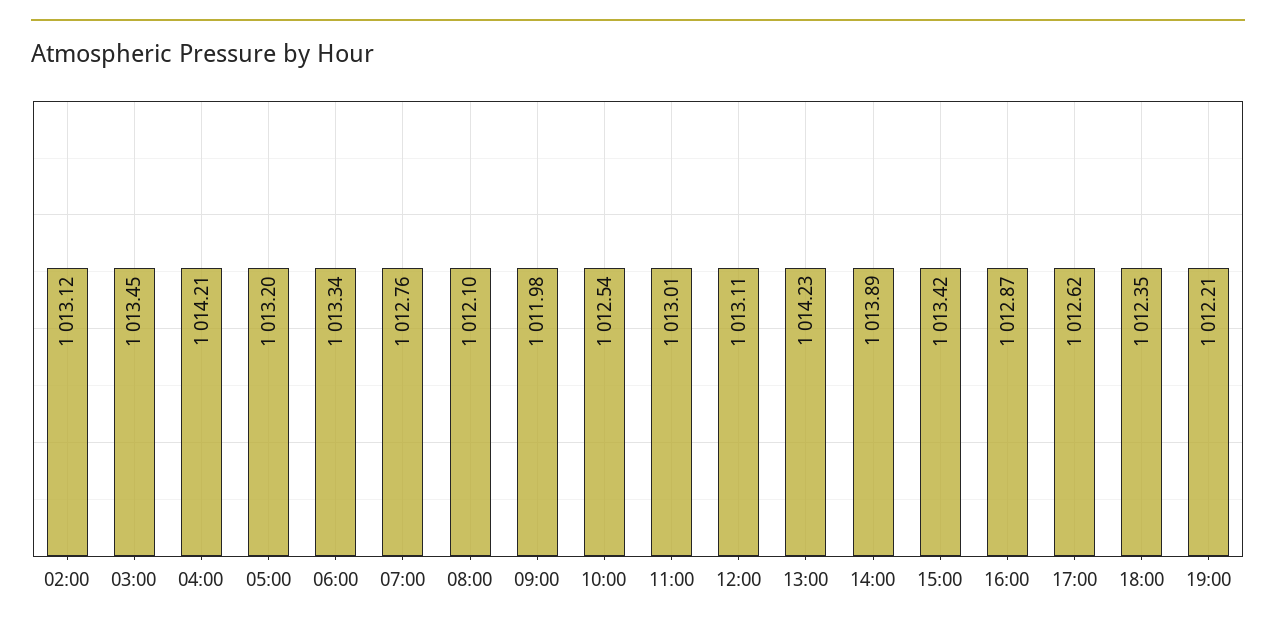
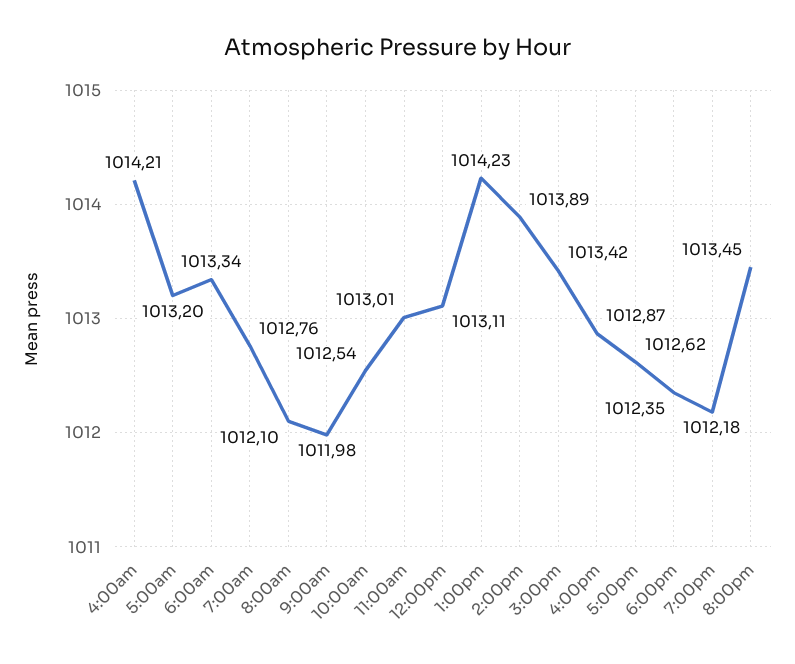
02:00: 1013.12 -> none
03:00: 1013.45 -> none
19:00: 1012.21 -> 1012.18
8:00pm: none -> 1013.45

